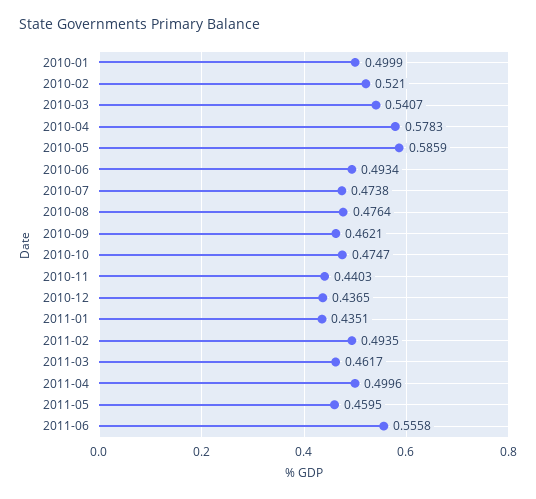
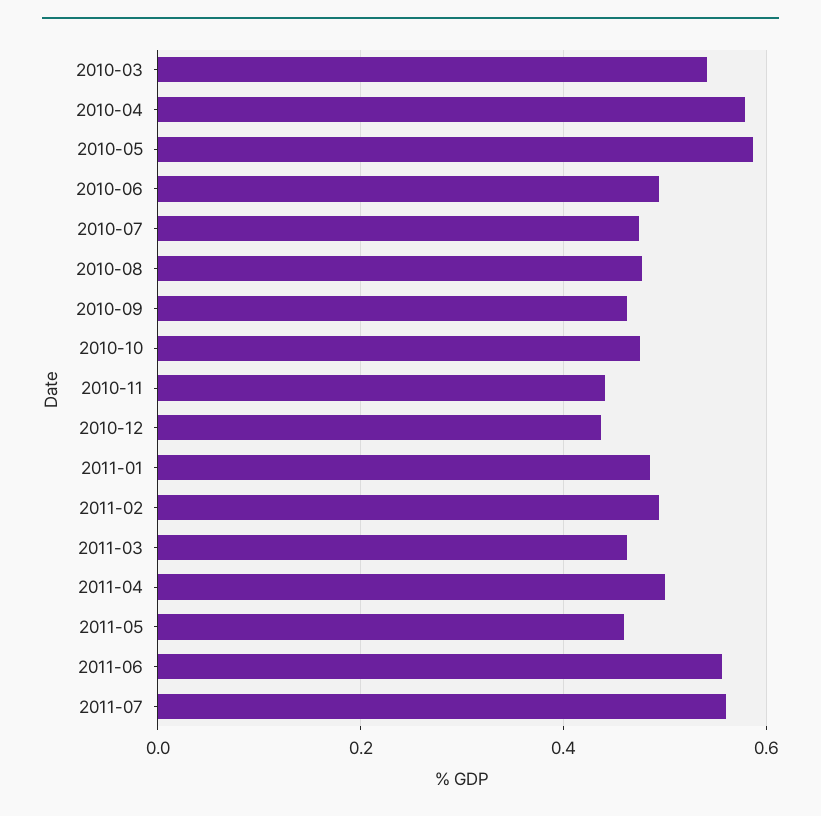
2010-01: 0.4999 -> none
2010-02: 0.521 -> none
2011-01: 0.4351 -> 0.48
2011-07: none -> 0.56

